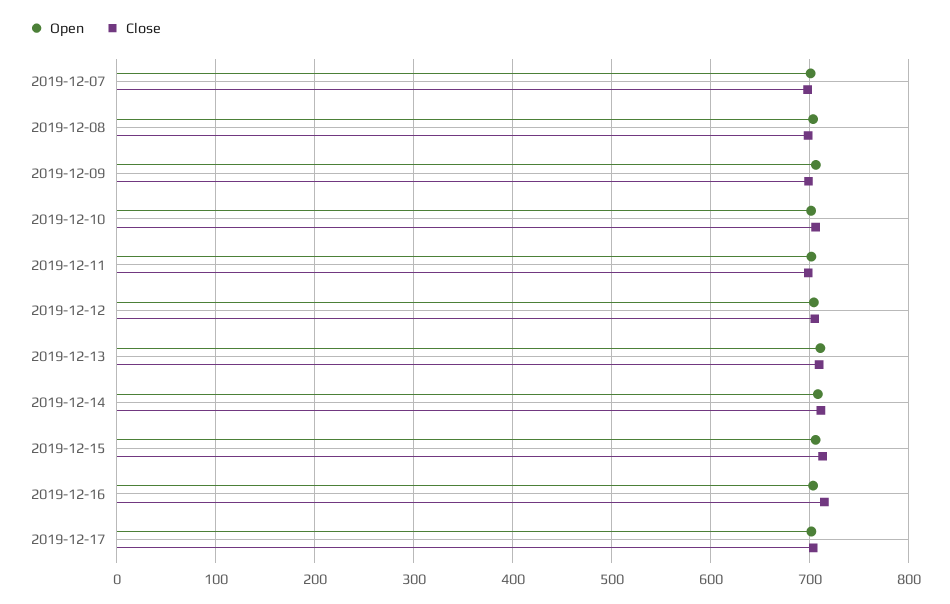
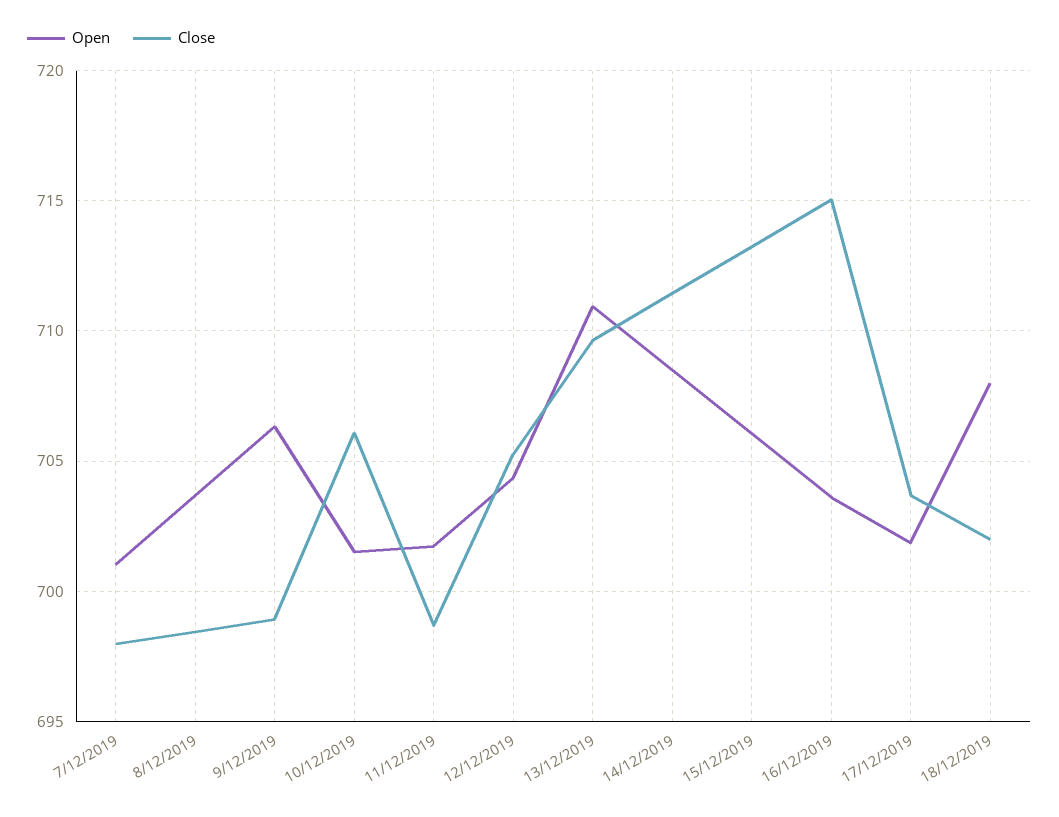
Open, 18/12/2019: none -> 708
Close, 18/12/2019: none -> 702

